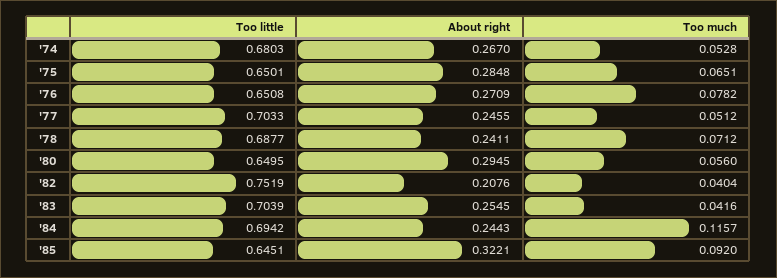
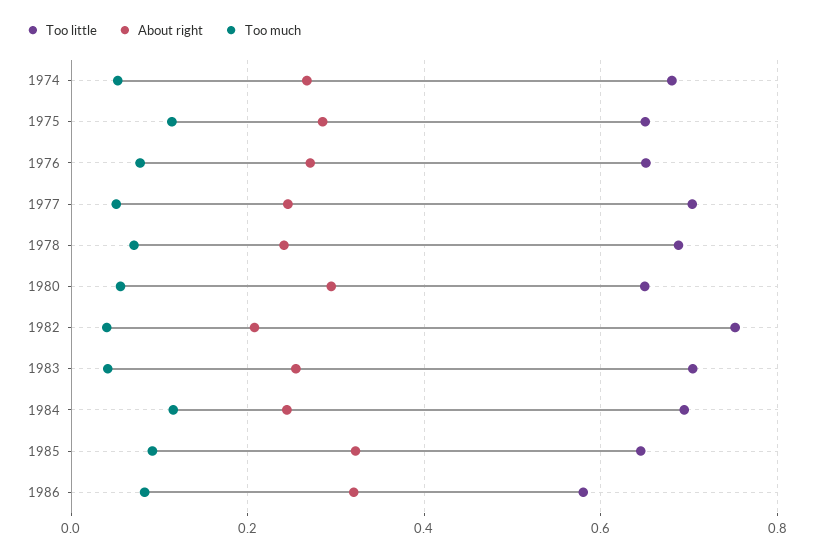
Too much, '75: 0.0651 -> 0.12
Too little, 1986: none -> 0.58
About right, 1986: none -> 0.32
Too much, 1986: none -> 0.08

